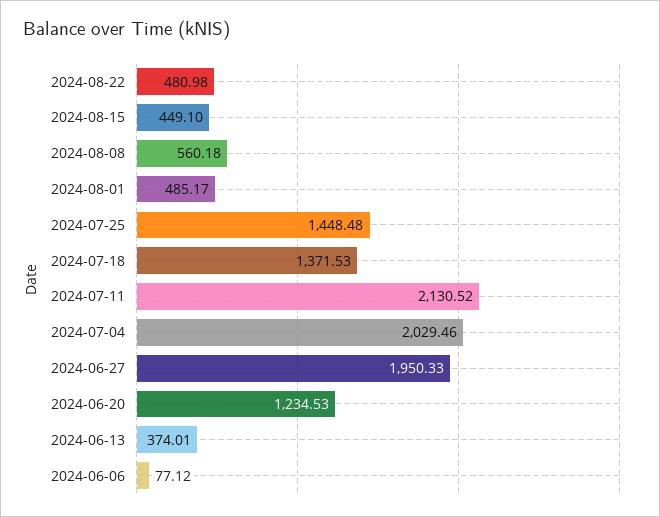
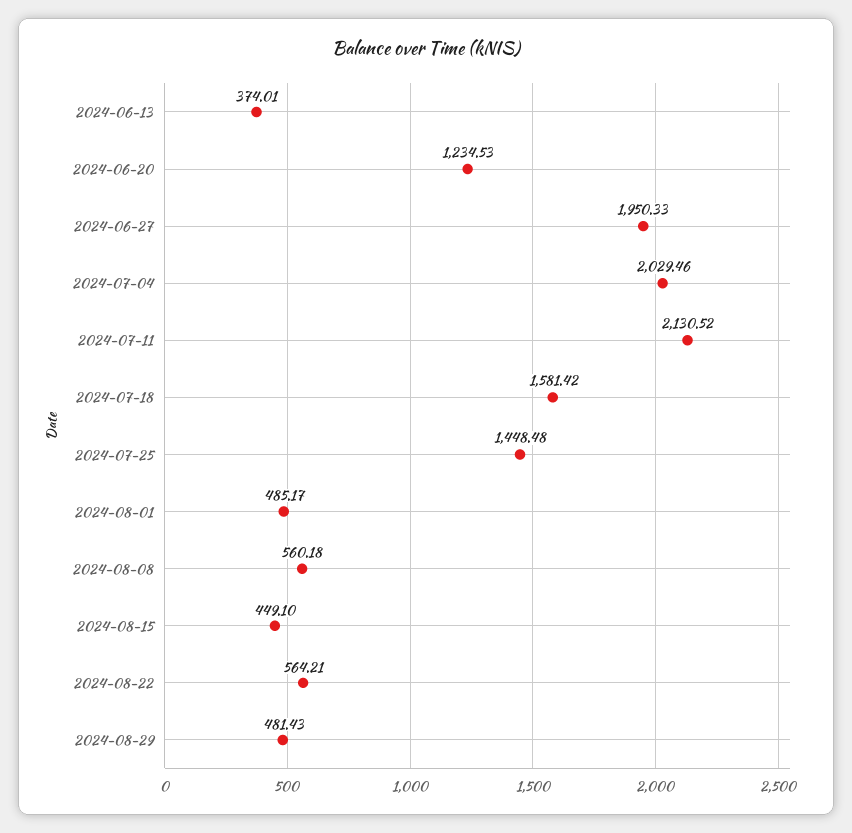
2024-08-22: 480.98 -> 564.21
2024-07-18: 1371.53 -> 1581.42
2024-06-06: 77.12 -> none
2024-08-29: none -> 481.43

